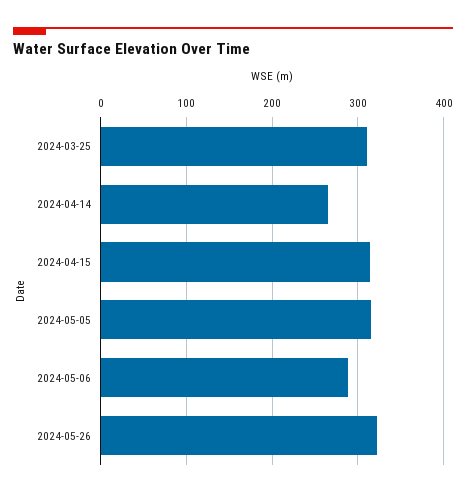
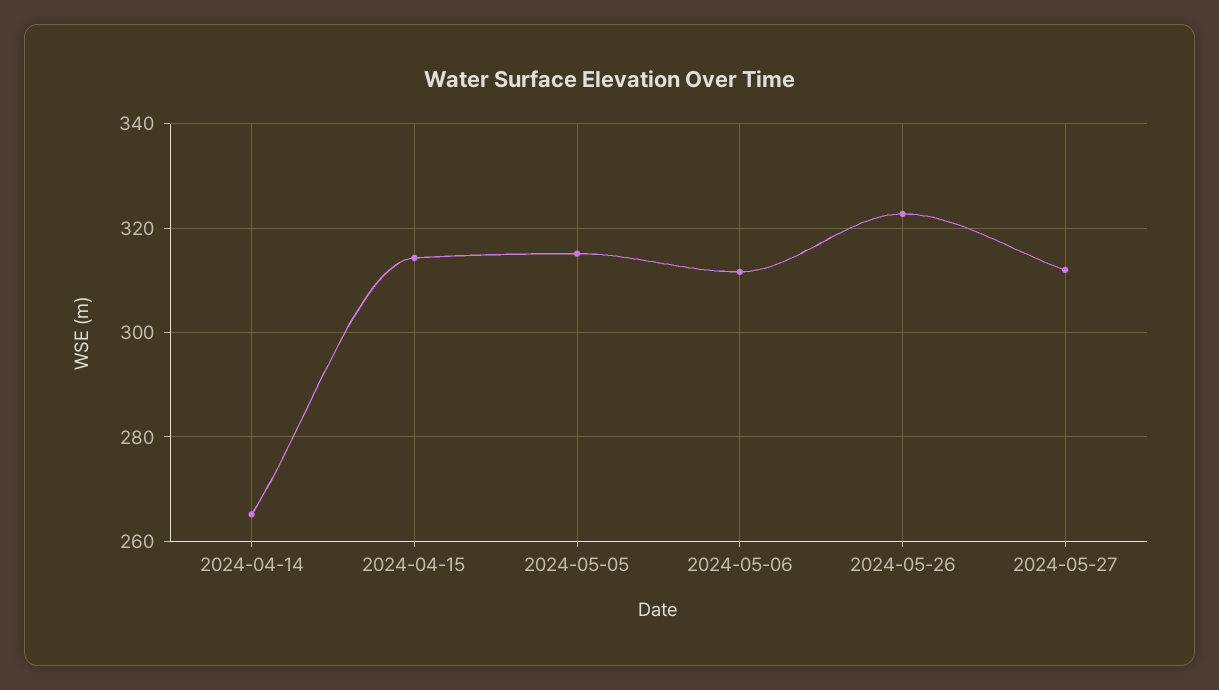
2024-03-25: 310 -> none
2024-05-06: 290 -> 312
2024-05-27: none -> 312

